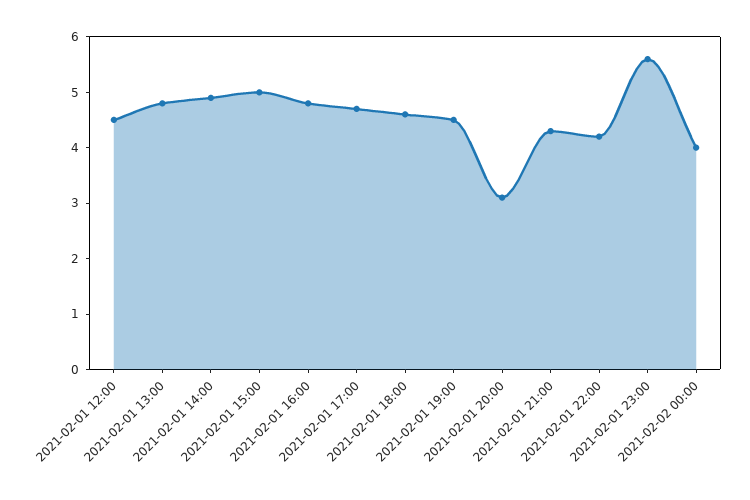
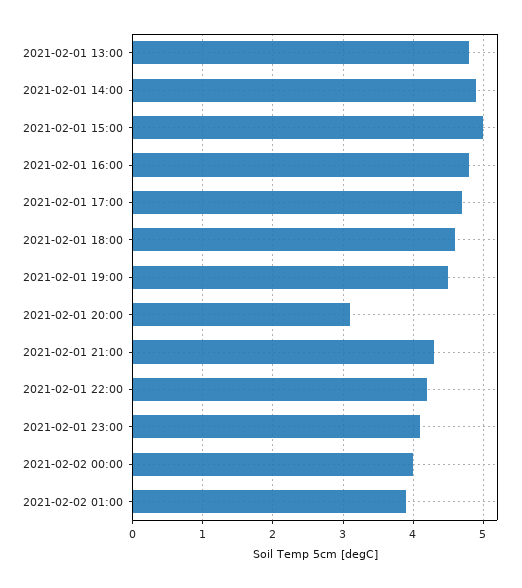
2021-02-01 12:00: 4.5 -> none
2021-02-01 23:00: 5.5 -> 4.1
2021-02-02 01:00: none -> 3.9

